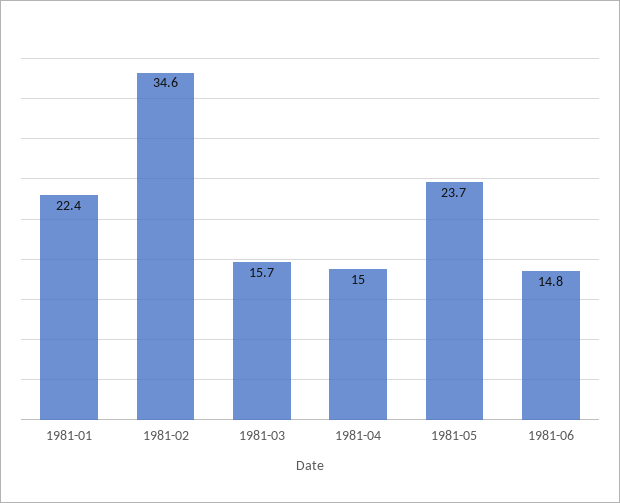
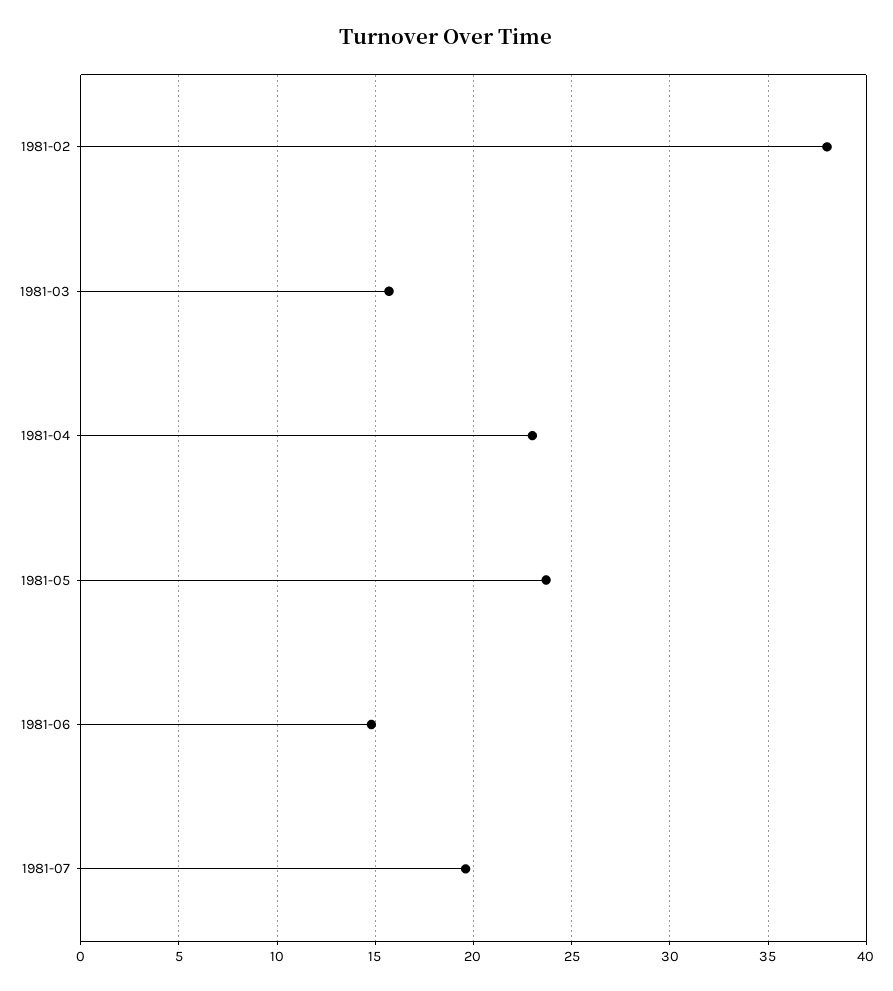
1981-01: 22.4 -> none
1981-02: 34.6 -> 38
1981-04: 15 -> 23
1981-07: none -> 19.5

